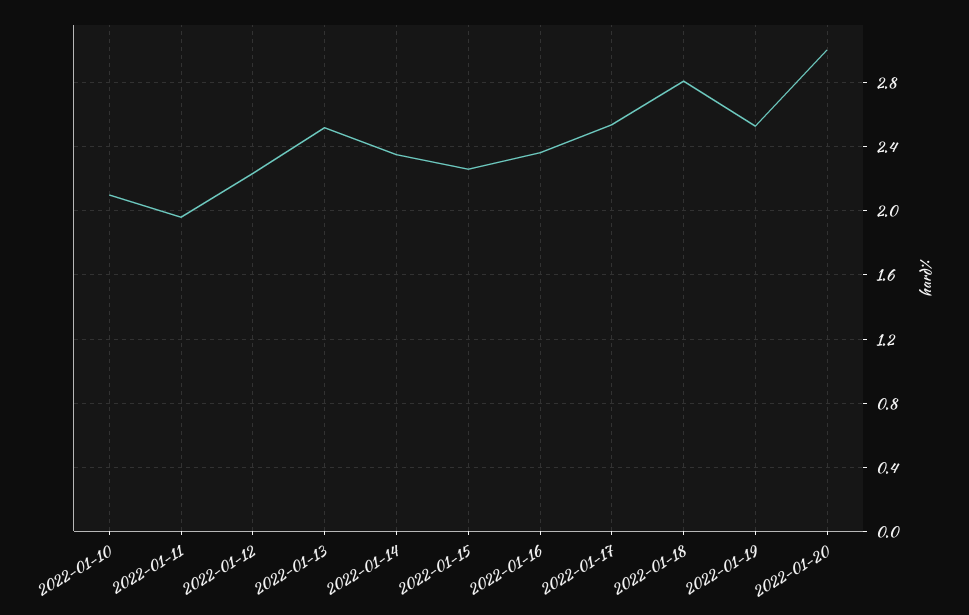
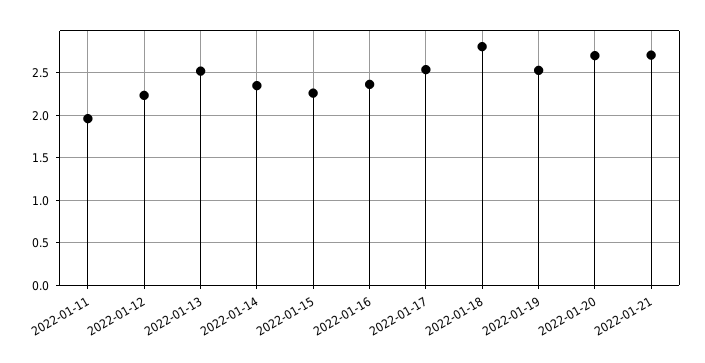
2022-01-10: 2.1 -> none
2022-01-20: 3 -> 2.7
2022-01-21: none -> 2.7

